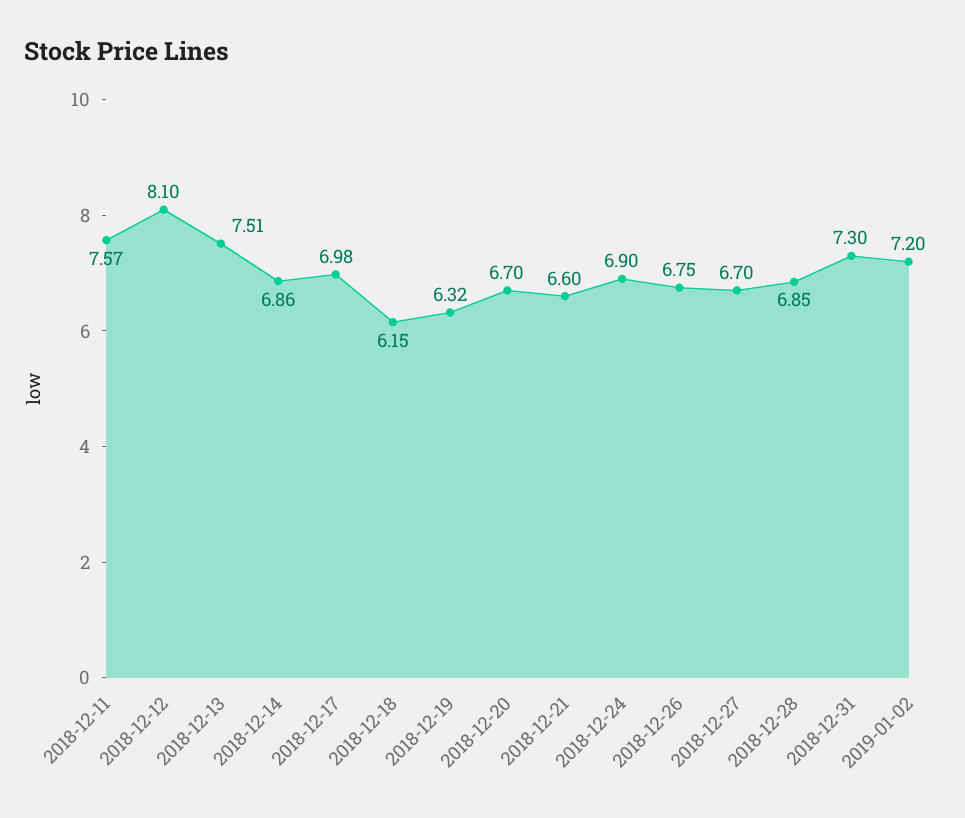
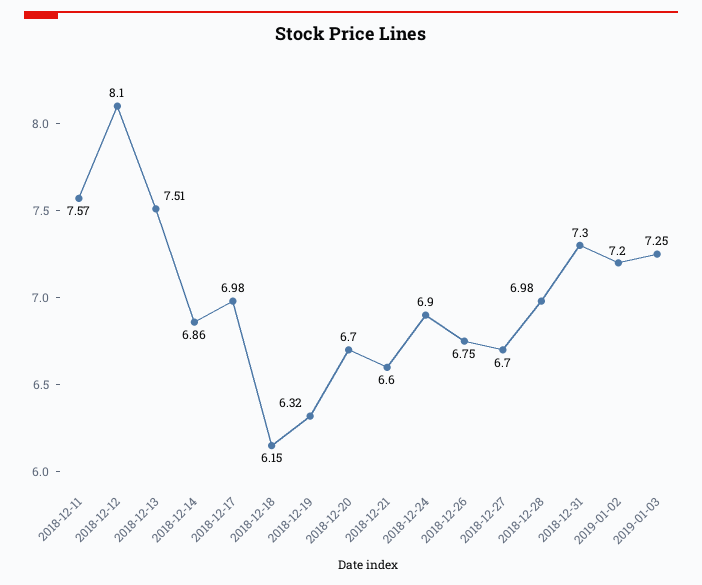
2018-12-28: 6.85 -> 6.98
2019-01-03: none -> 7.25

